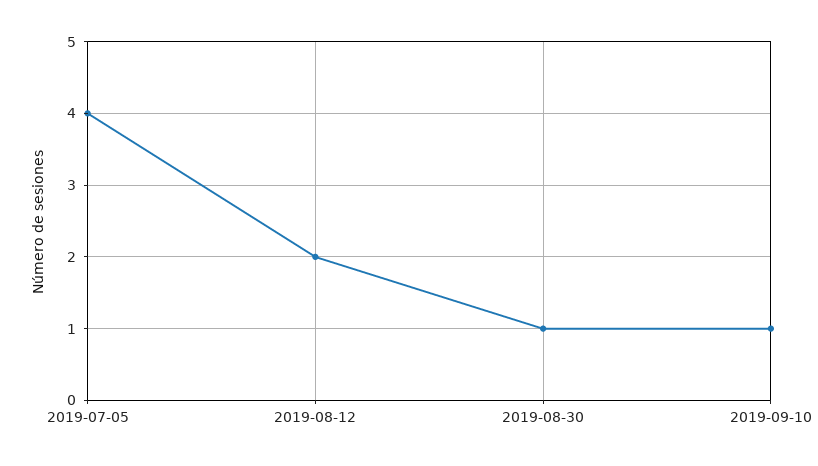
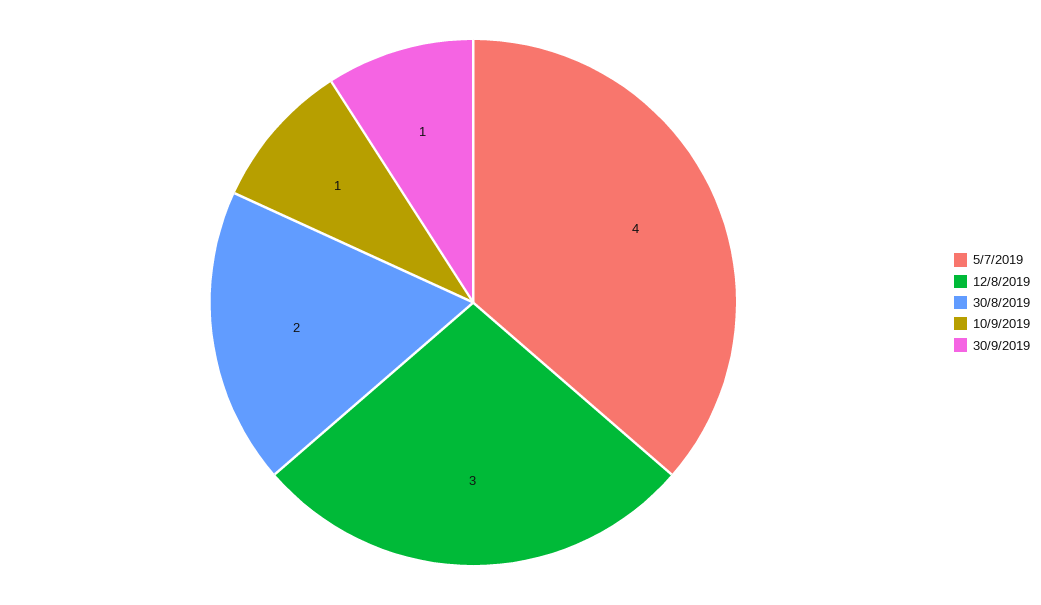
2019-08-12: 2 -> 3
2019-08-30: 1 -> 2
30/9/2019: none -> 1

